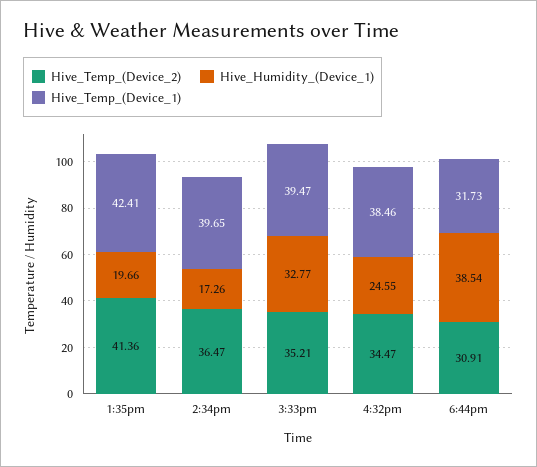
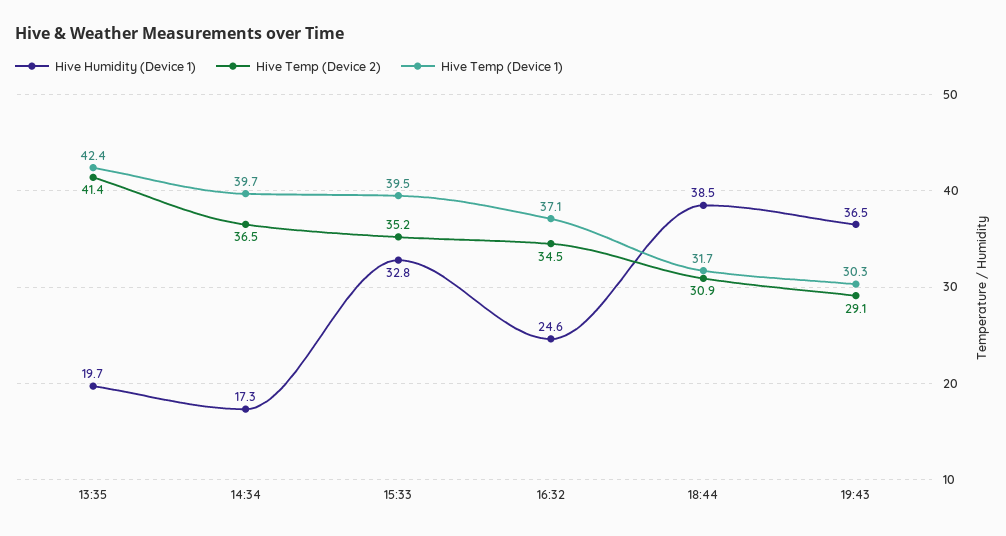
Hive_Temp_(Device_1), 4:32pm: 38.46 -> 37.1
Hive_Humidity_(Device_1), 19:43: none -> 36.5
Hive_Temp_(Device_2), 19:43: none -> 29.1
Hive_Temp_(Device_1), 19:43: none -> 30.3

